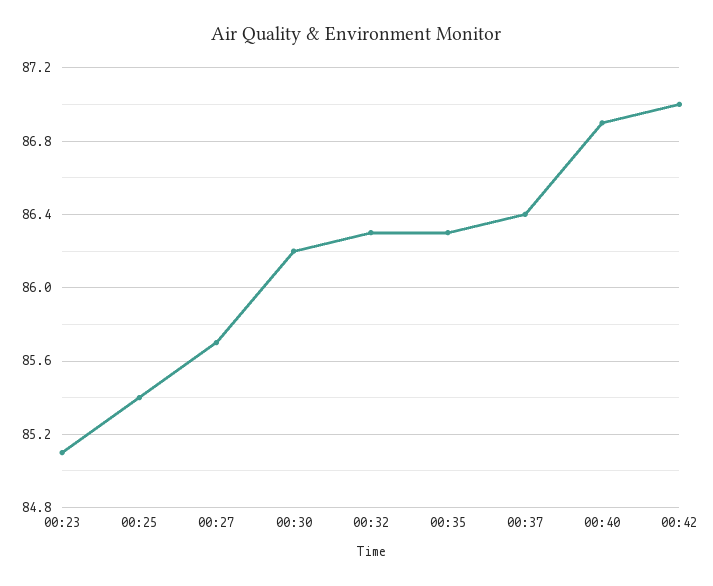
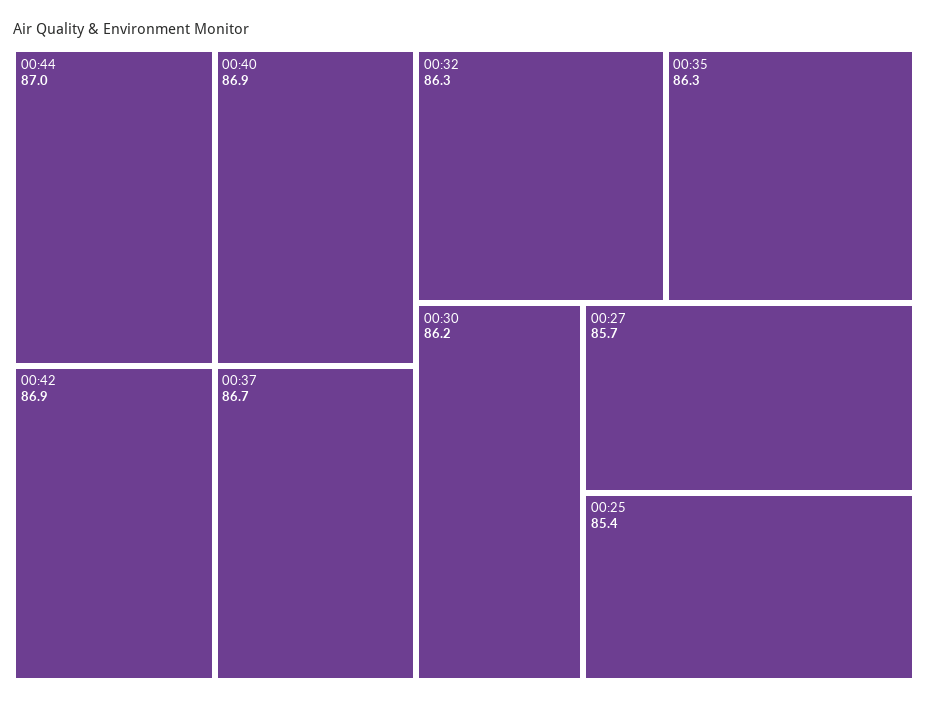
00:23: 85.1 -> none
00:37: 86.4 -> 86.7
00:42: 87 -> 86.9
00:44: none -> 87

